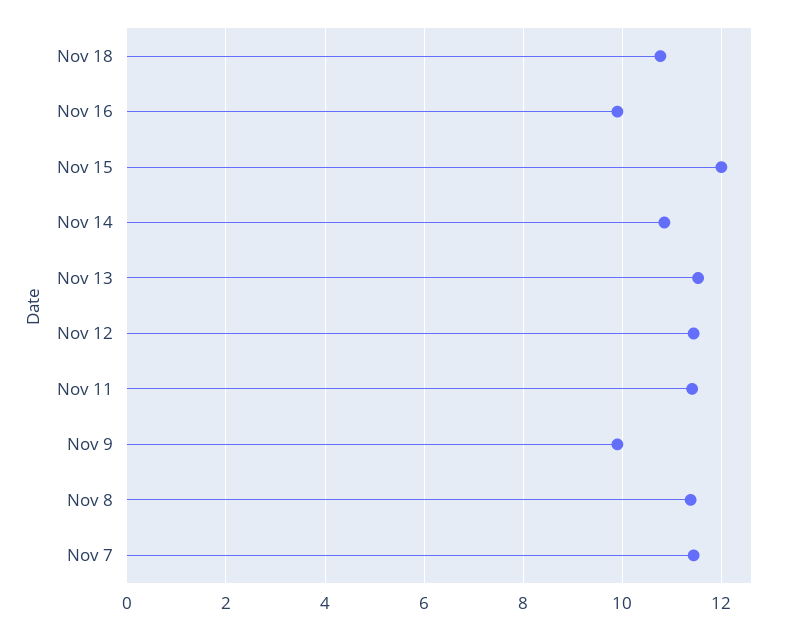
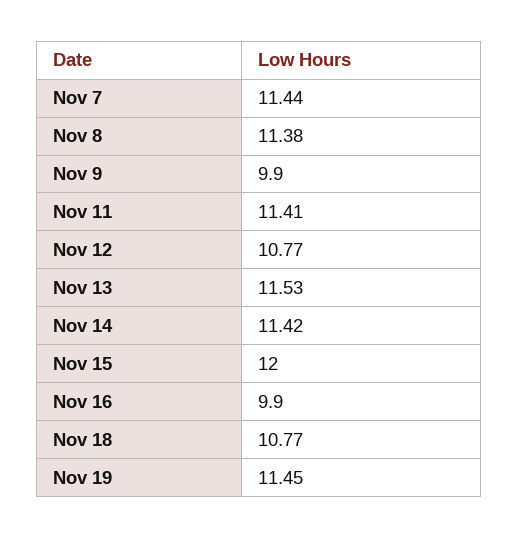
Nov 14: 10.8 -> 11.42
Nov 12: 11.4 -> 10.77
Nov 19: none -> 11.45

